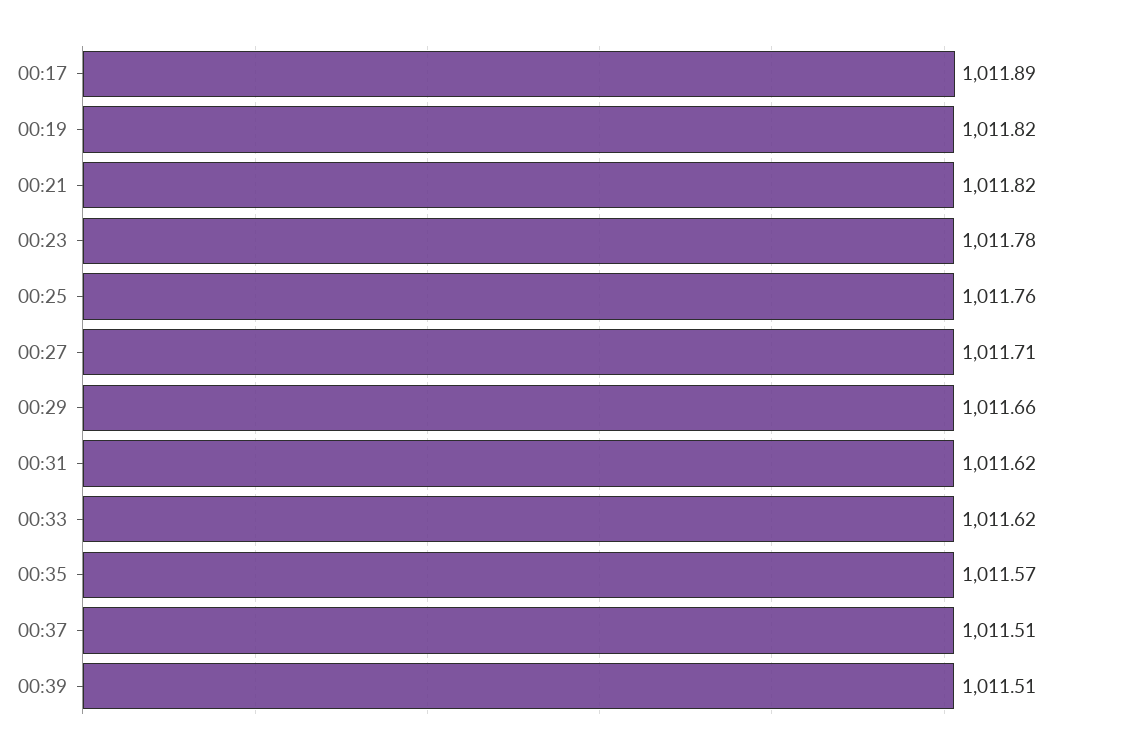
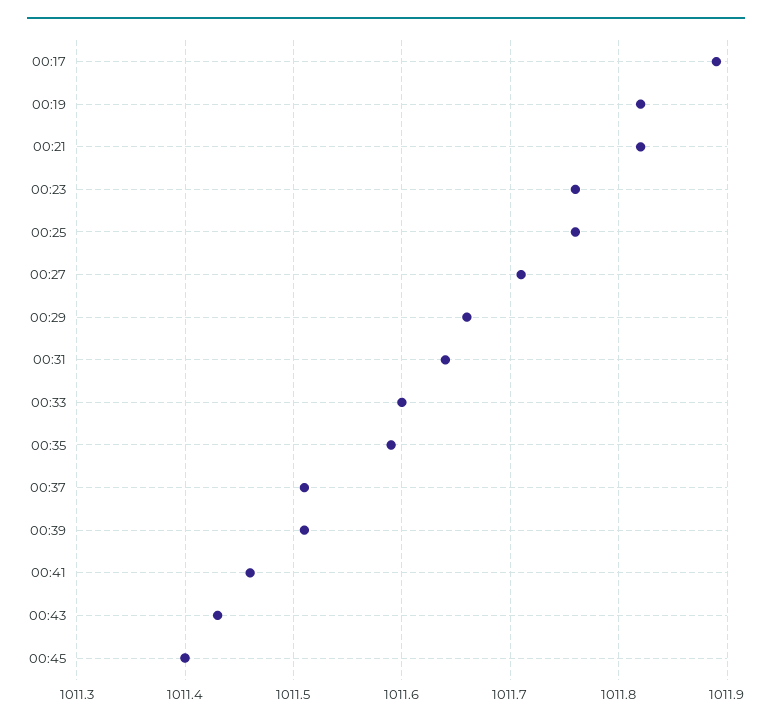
00:23: 1011.78 -> 1011.76
00:31: 1011.62 -> 1011.64
00:33: 1011.62 -> 1011.6
00:35: 1011.57 -> 1011.59
00:41: none -> 1011.46
00:43: none -> 1011.43
00:45: none -> 1011.4

